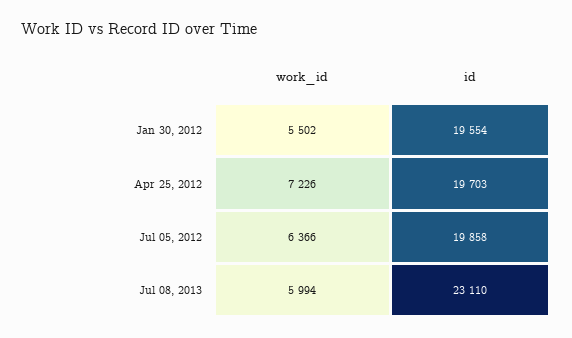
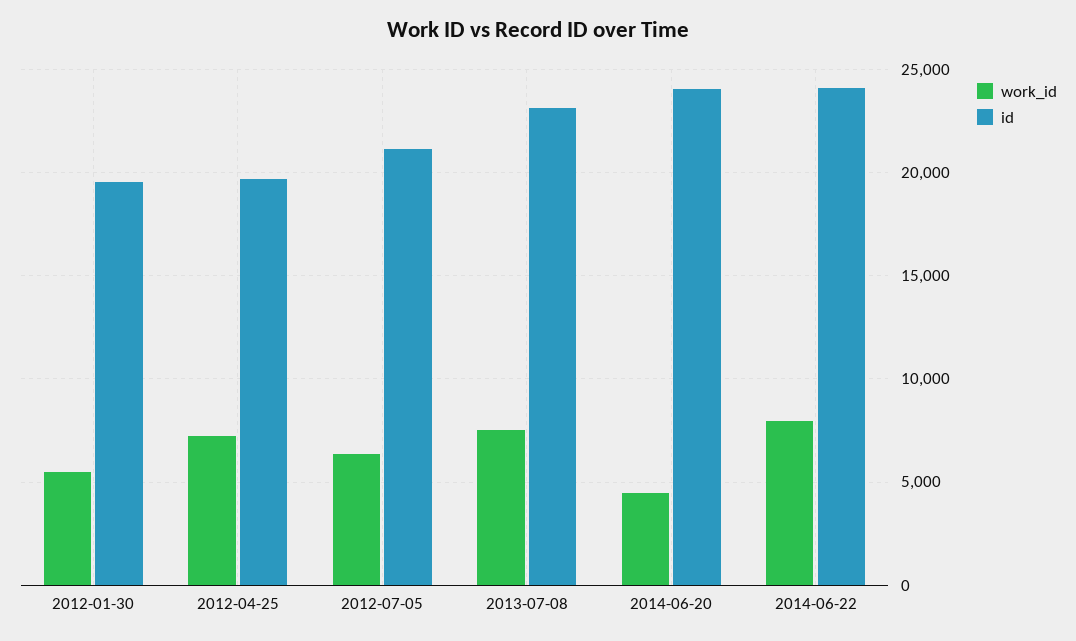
id, Jul 05, 2012: 19858 -> 21000
work_id, Jul 08, 2013: 5994 -> 7500
work_id, 2014-06-20: none -> 4500
id, 2014-06-20: none -> 24000
work_id, 2014-06-22: none -> 8000
id, 2014-06-22: none -> 24000

